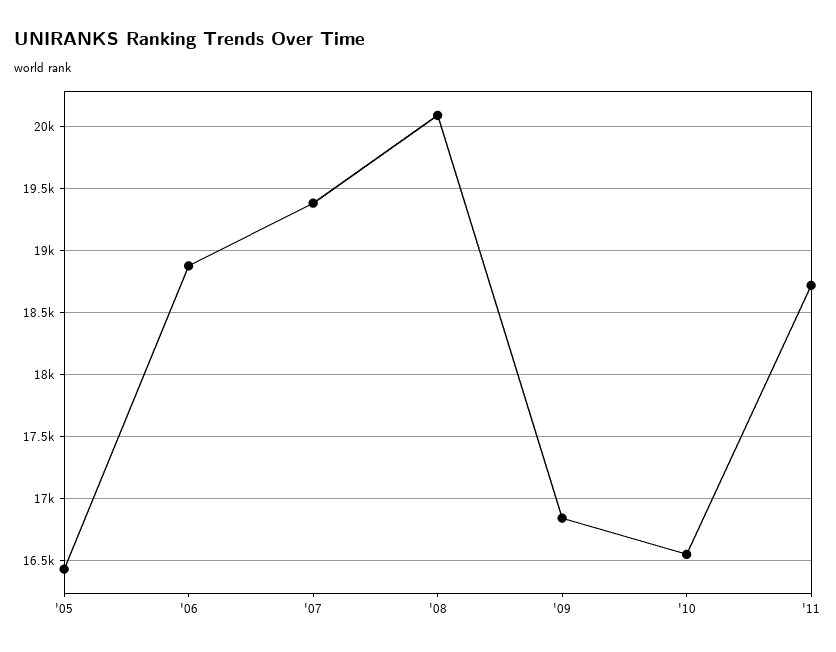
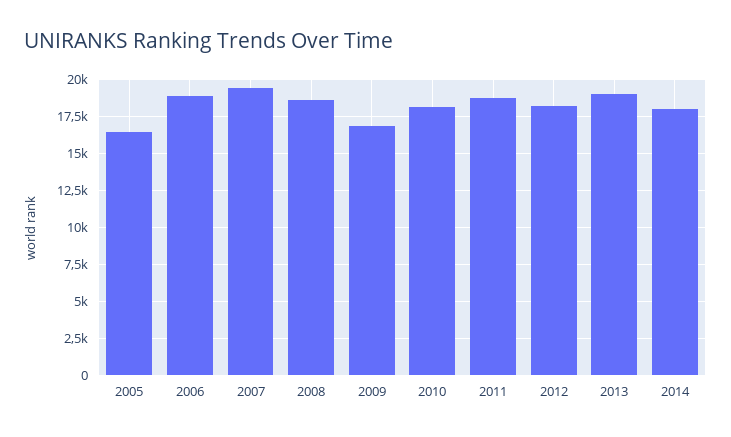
'08: 20100 -> 18500
'10: 16550 -> 18000
2012: none -> 18000
2013: none -> 19000
2014: none -> 18000

